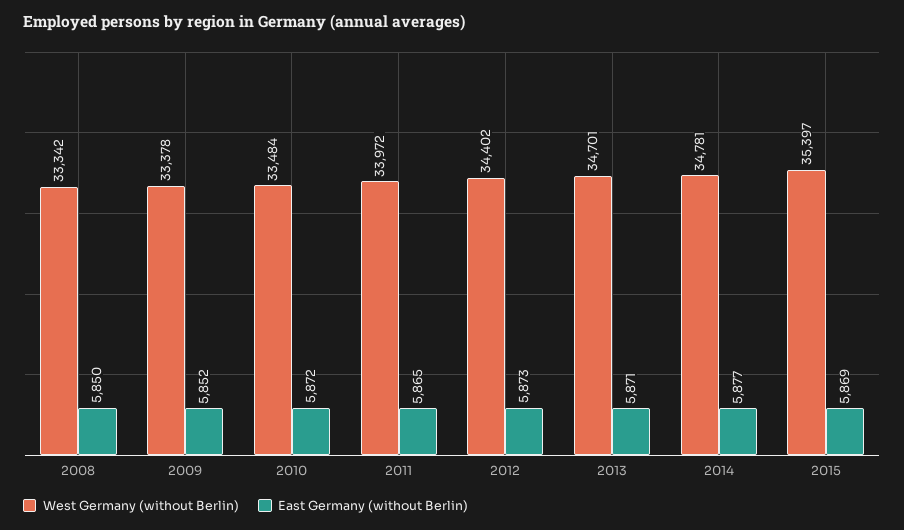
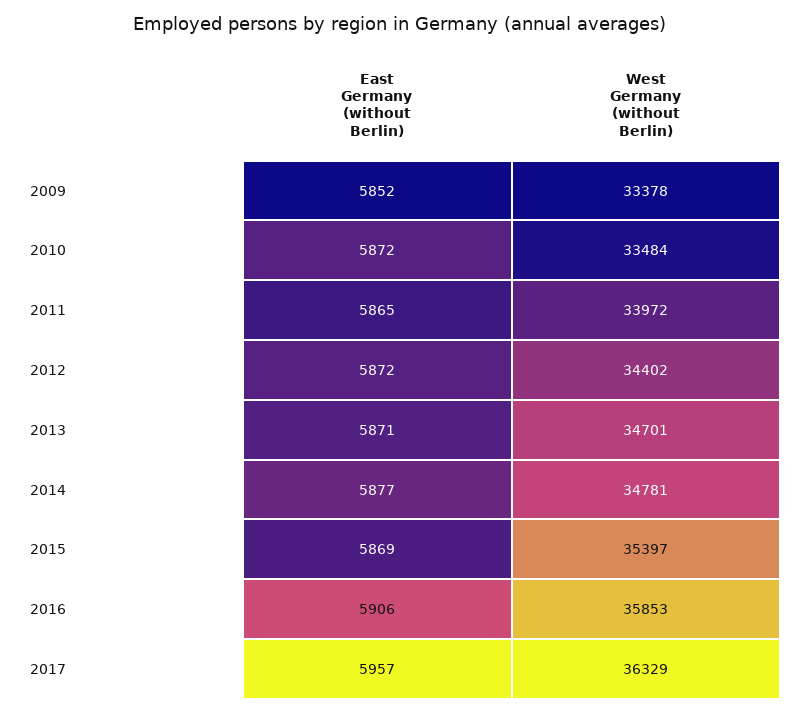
West Germany (without Berlin), 2008: 33342 -> none
East Germany (without Berlin), 2008: 5850 -> none
East Germany (without Berlin), 2012: 5873 -> 5872
East Germany (without Berlin), 2016: none -> 5906
West Germany (without Berlin), 2016: none -> 35853
East Germany (without Berlin), 2017: none -> 5957
West Germany (without Berlin), 2017: none -> 36329

